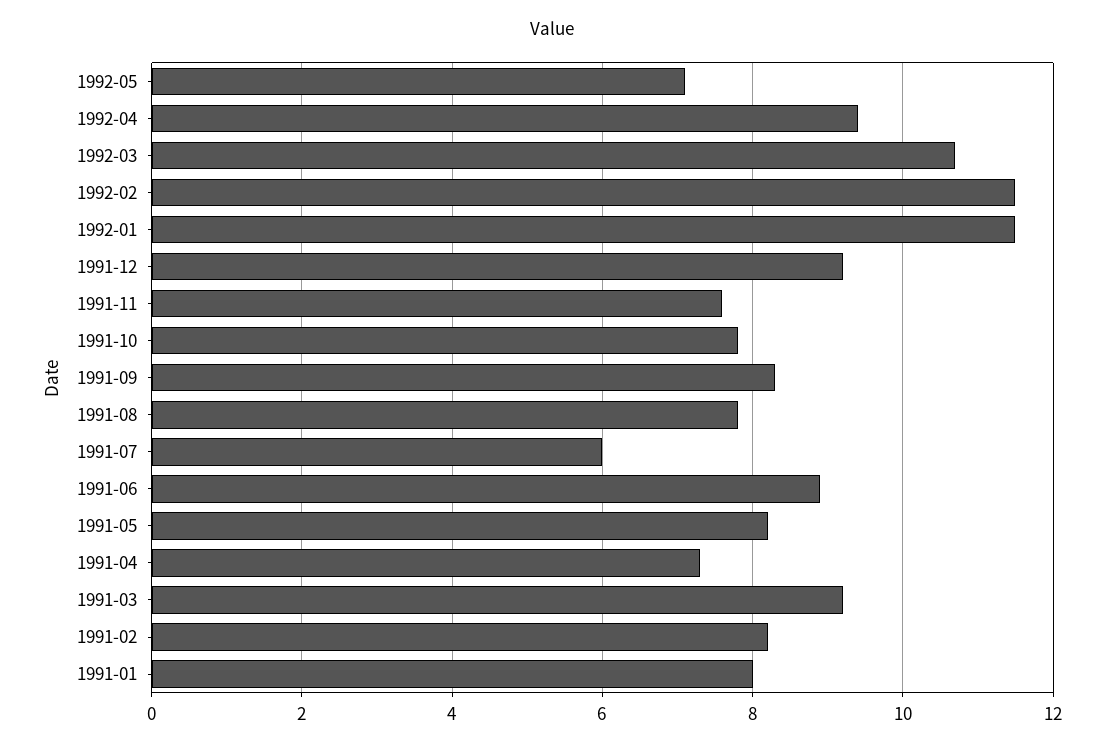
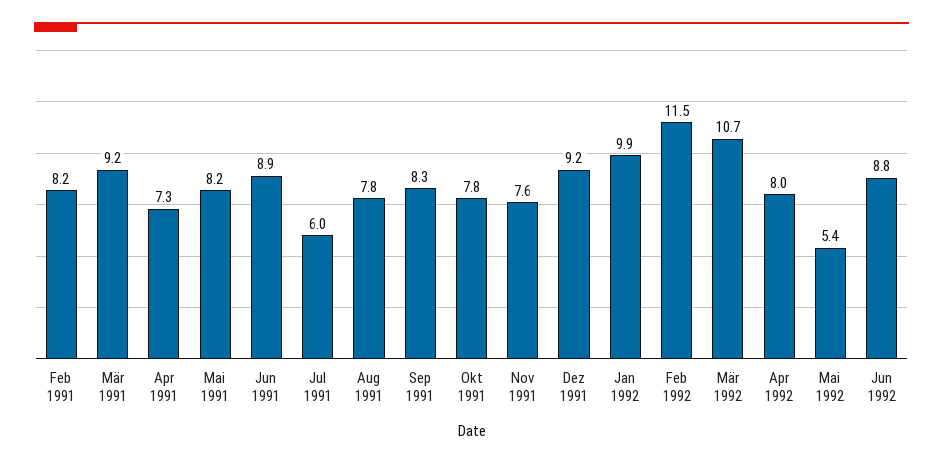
1992-05: 7 -> 5.4
1992-04: 9.5 -> 8
1992-01: 11.5 -> 9.9
1991-01: 8 -> none
Jun 1992: none -> 8.8

